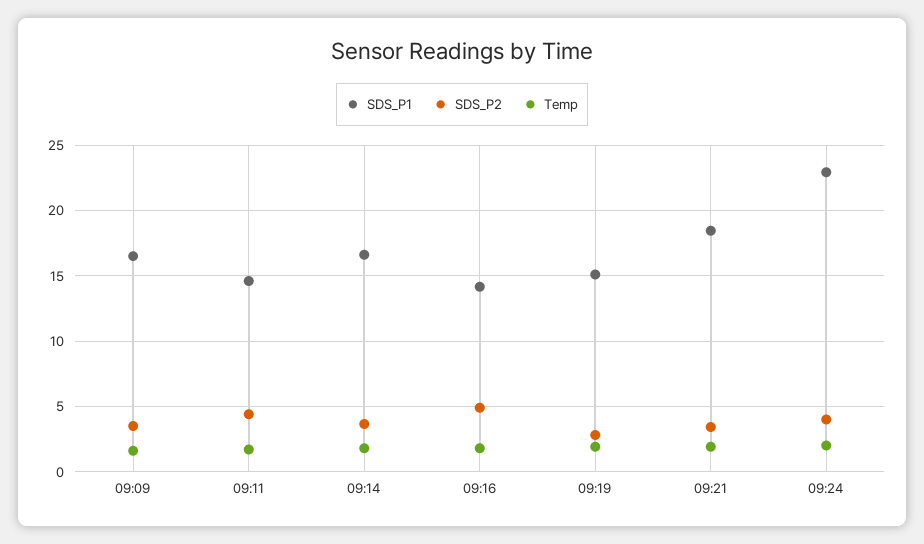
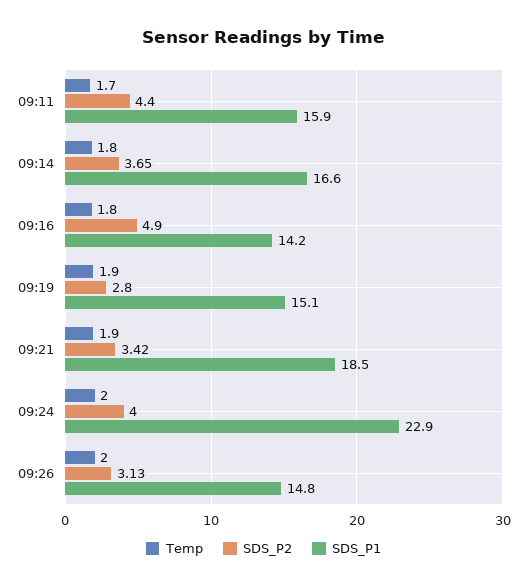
SDS_P1, 09:09: 16.5 -> none
SDS_P2, 09:09: 3.5 -> none
Temp, 09:09: 1.5 -> none
SDS_P1, 09:11: 14.5 -> 15.9
Temp, 09:26: none -> 2
SDS_P2, 09:26: none -> 3.13
SDS_P1, 09:26: none -> 14.8

